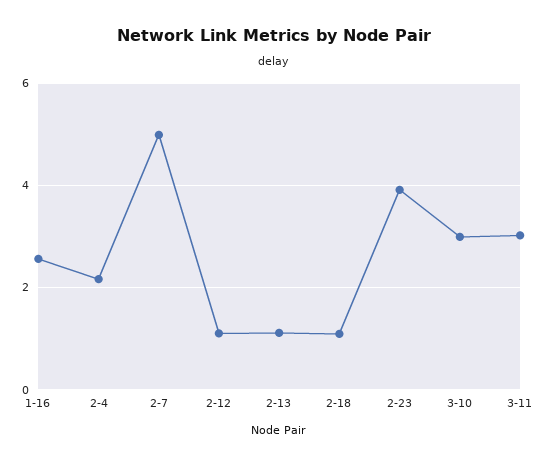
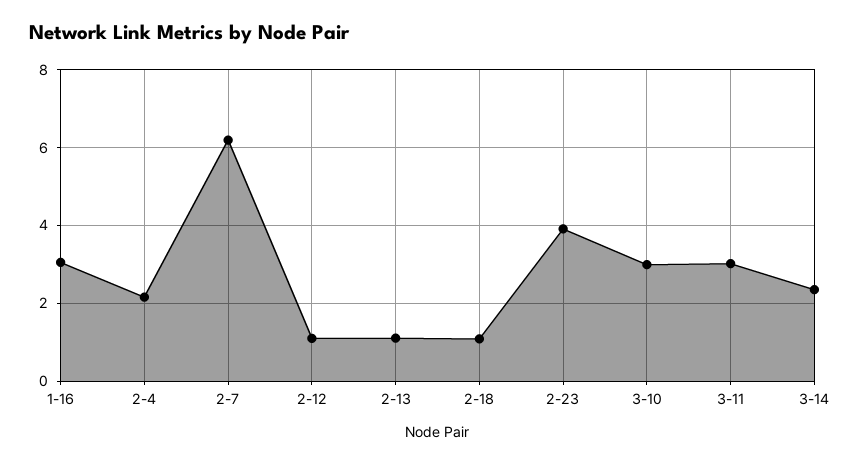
1-16: 2.6 -> 3
2-7: 5 -> 6.2
3-14: none -> 2.4

